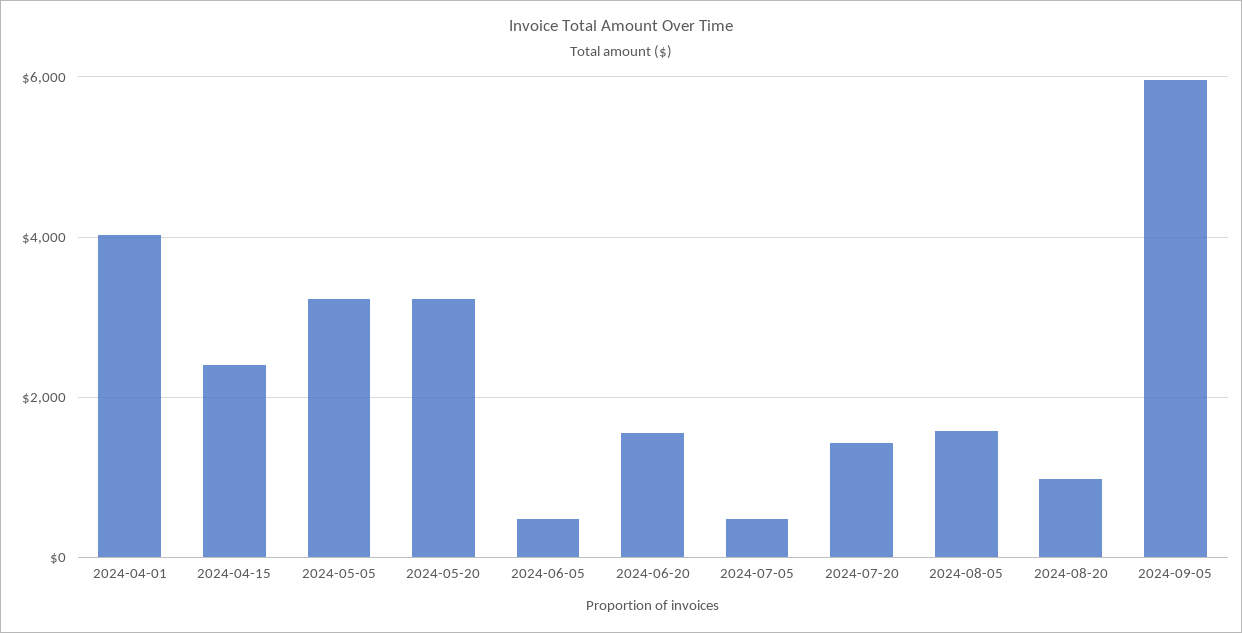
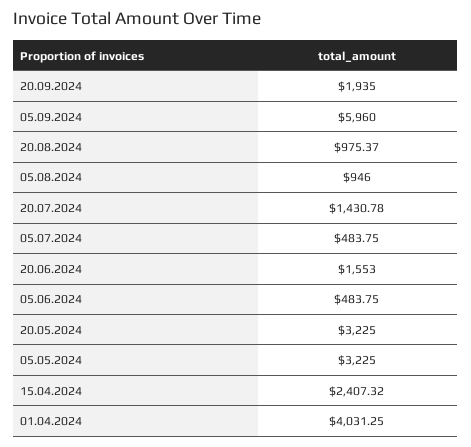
2024-08-05: 1600 -> 946
20.09.2024: none -> 1935

